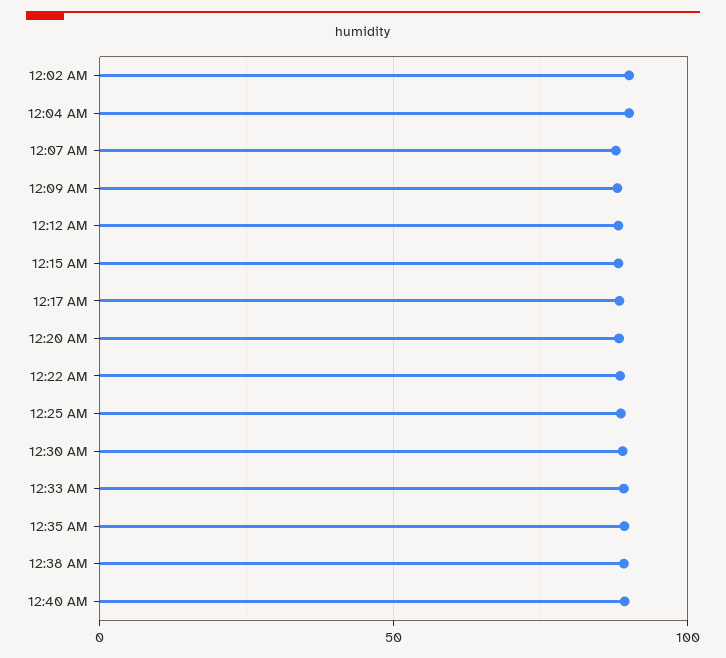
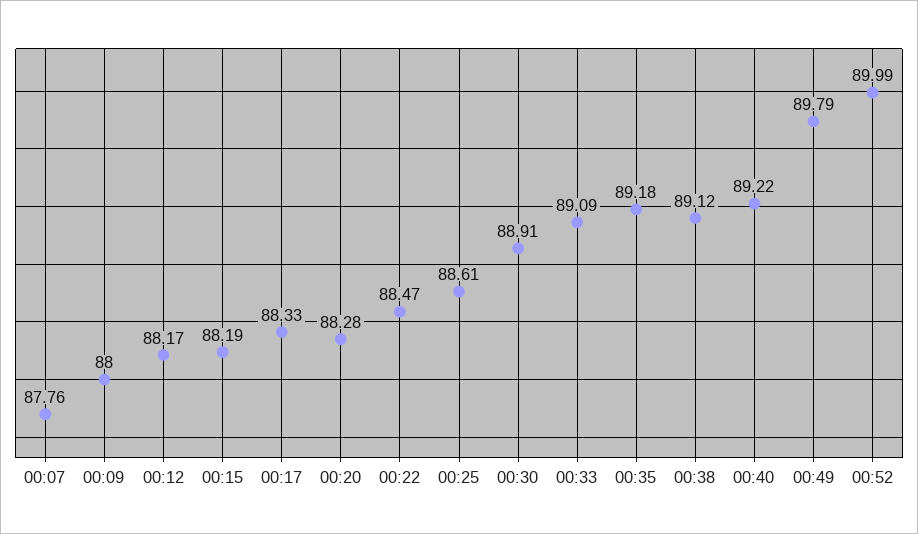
12:02 AM: 90 -> none
12:04 AM: 90 -> none
00:49: none -> 89.79
00:52: none -> 89.99

